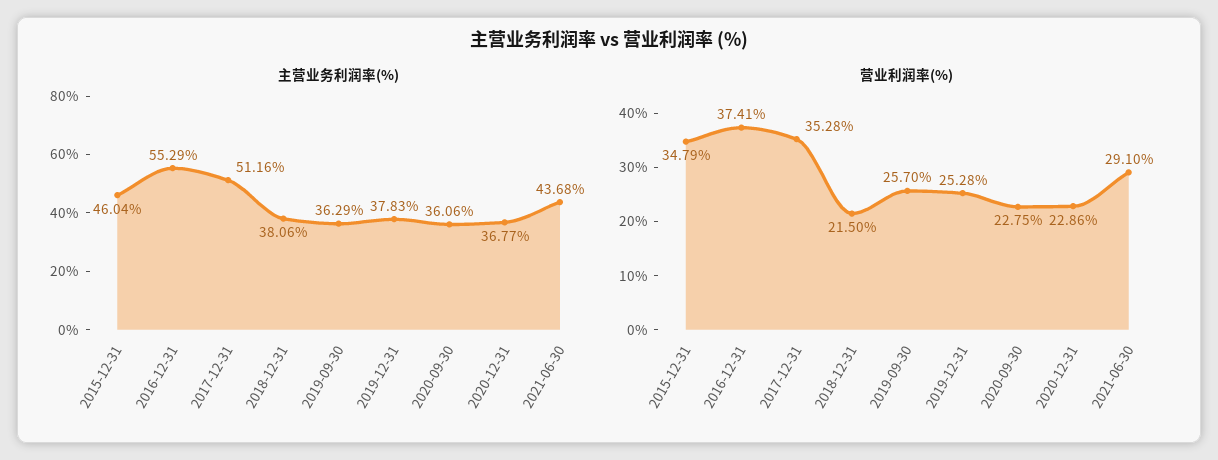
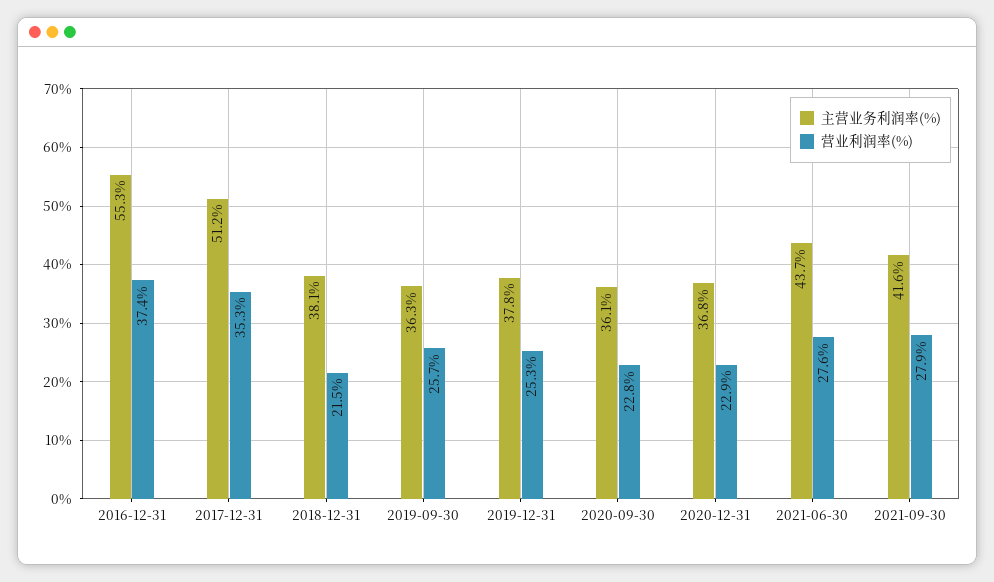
主营业务利润率(%), 2015-12-31: 46.04 -> none
营业利润率(%), 2015-12-31: 34.79 -> none
营业利润率(%), 2021-06-30: 29.1 -> 27.6
主营业务利润率(%), 2021-09-30: none -> 41.6
营业利润率(%), 2021-09-30: none -> 27.9

